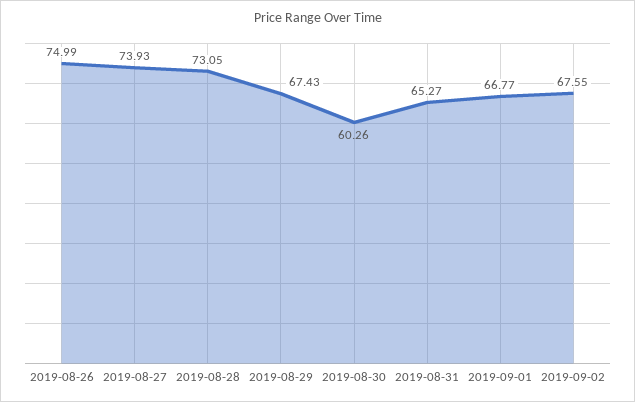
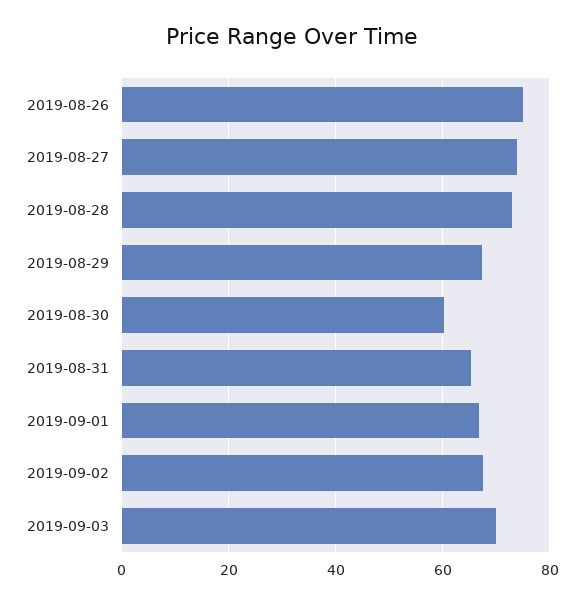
2019-09-03: none -> 70

